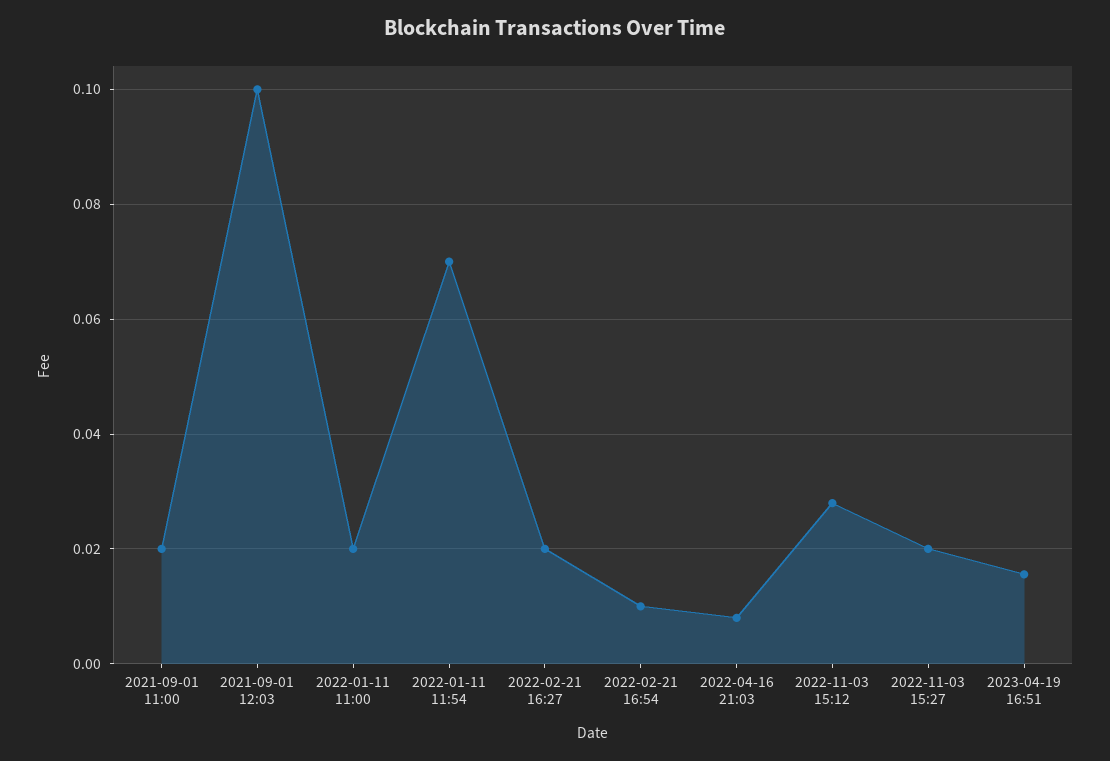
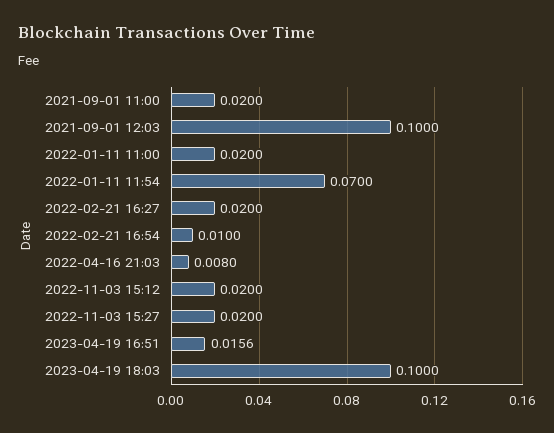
2022-11-03 15:12: 0.028 -> 0.02
2023-04-19 18:03: none -> 0.1

